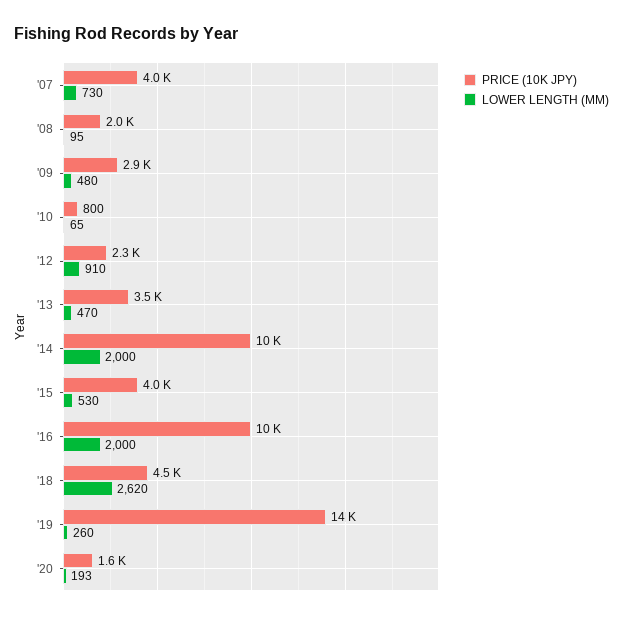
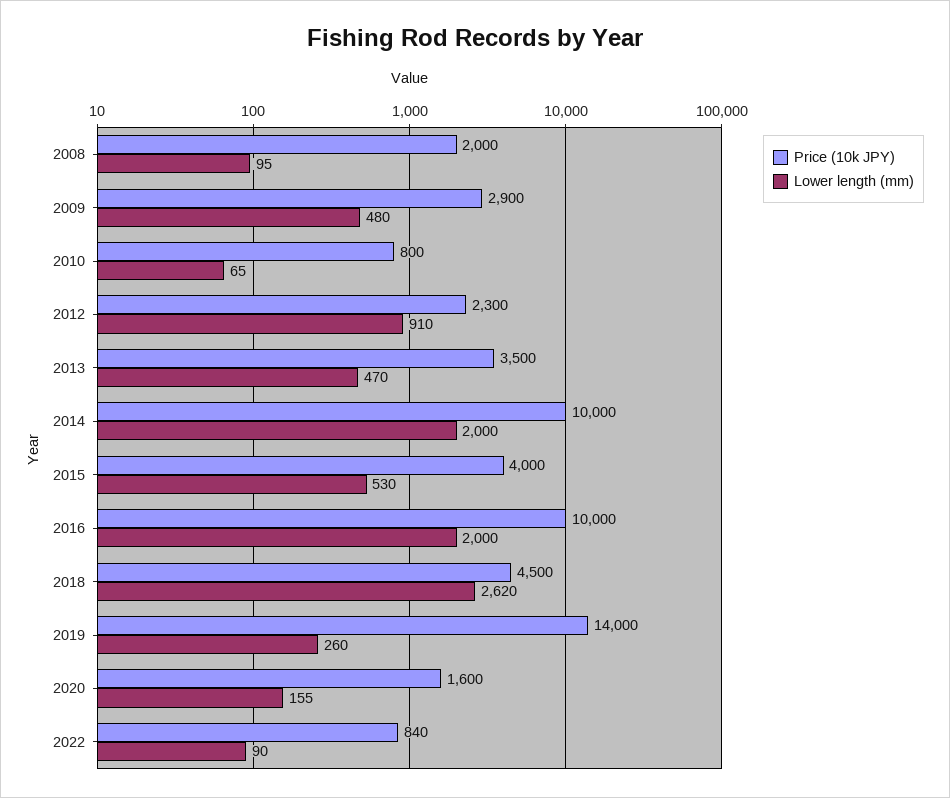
PRICE (10K JPY), '07: 4000 -> none
LOWER LENGTH (MM), '07: 730 -> none
LOWER LENGTH (MM), '20: 193 -> 155
PRICE (10K JPY), 2022: none -> 840
LOWER LENGTH (MM), 2022: none -> 90

